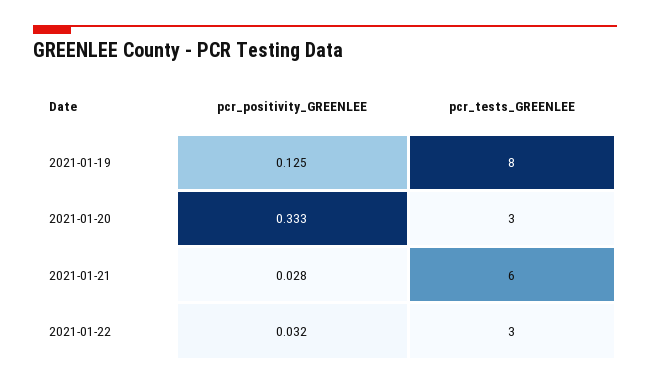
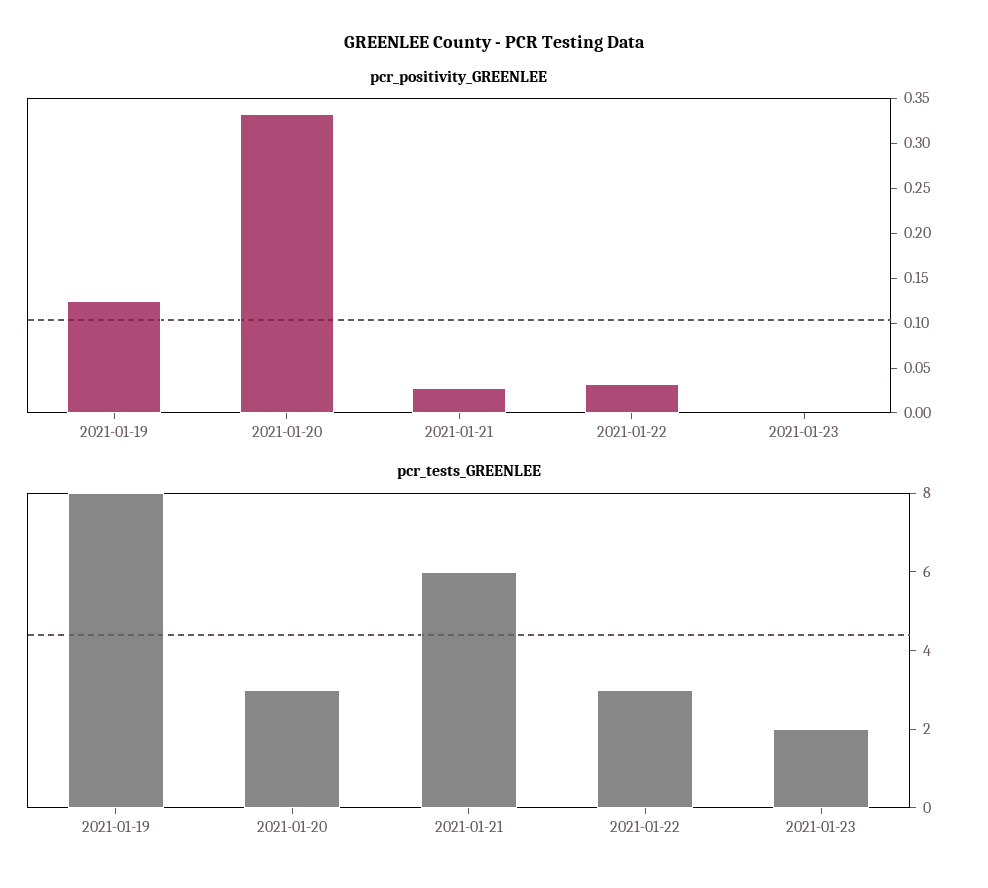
pcr_positivity_GREENLEE, 2021-01-23: none -> 0
pcr_tests_GREENLEE, 2021-01-23: none -> 2

